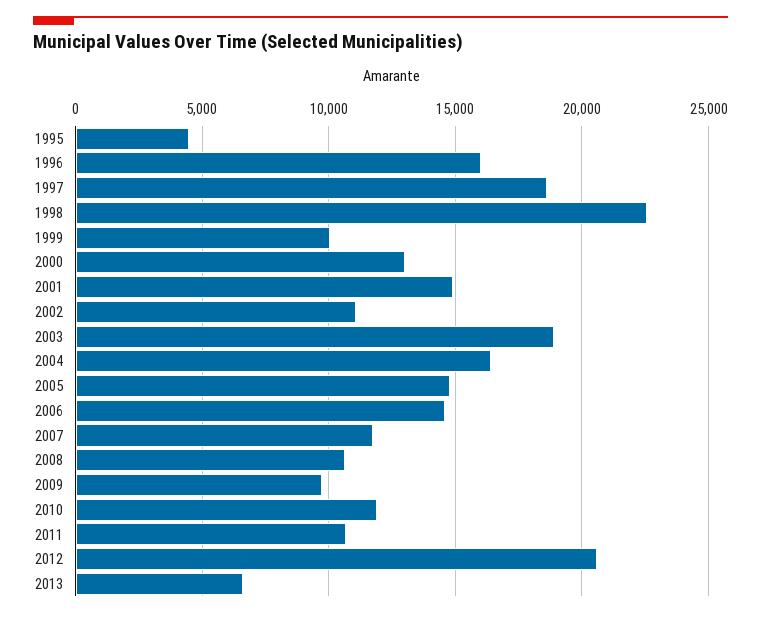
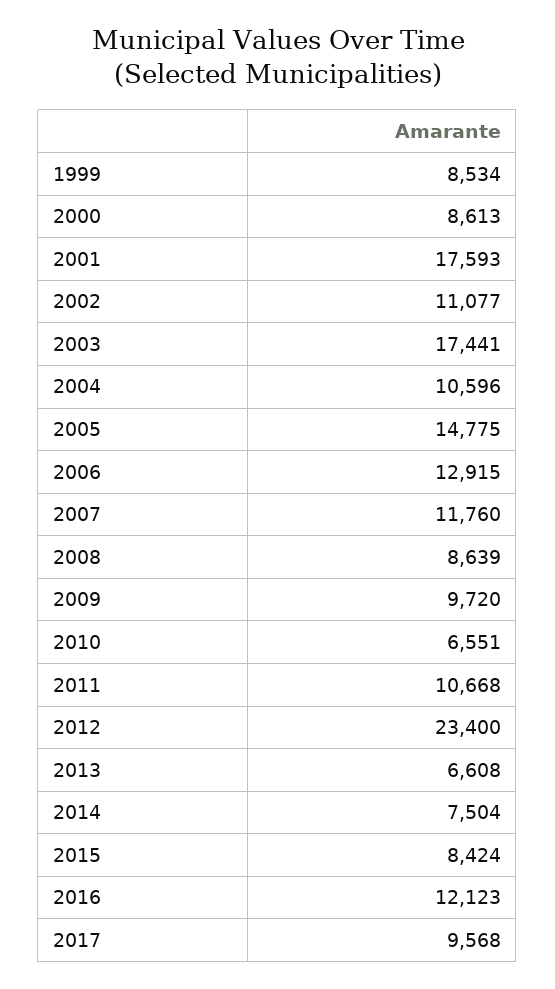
1995: 4500 -> none
1996: 16000 -> none
1997: 18500 -> none
1998: 22500 -> none
1999: 10000 -> 8534
2000: 13000 -> 8613
2001: 15000 -> 17593
2003: 19000 -> 17441
2004: 16500 -> 10596
2006: 14500 -> 12915
2008: 10500 -> 8639
2010: 12000 -> 6551
2012: 20500 -> 23400
2014: none -> 7504
2015: none -> 8424
2016: none -> 12123
2017: none -> 9568

